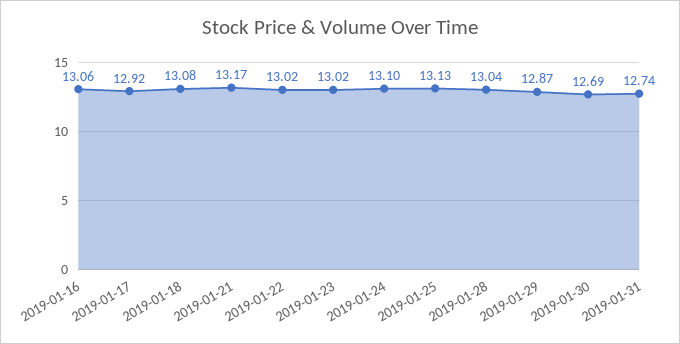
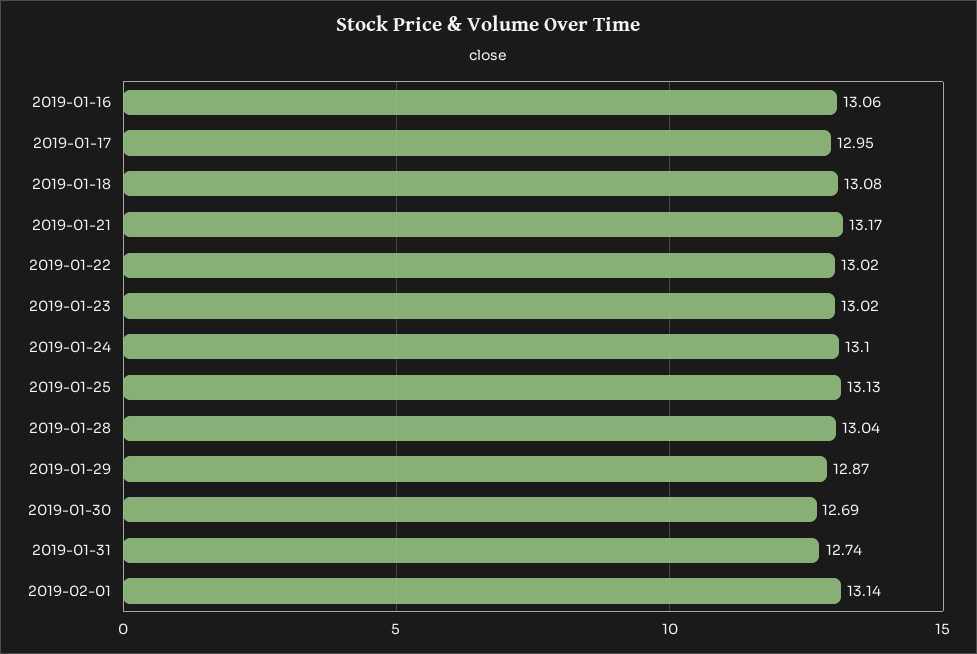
2019-01-17: 12.92 -> 12.95
2019-02-01: none -> 13.14

